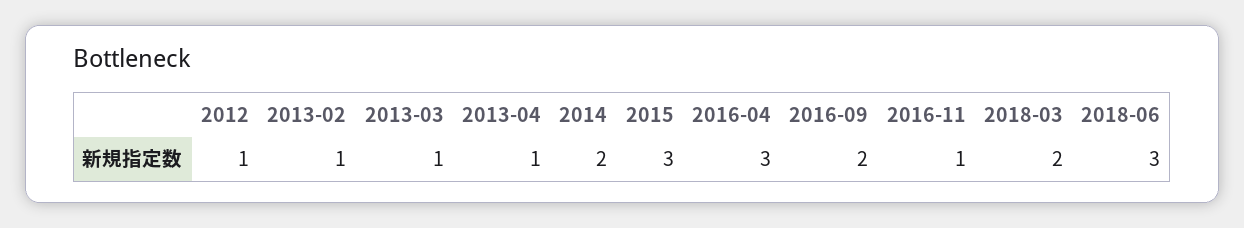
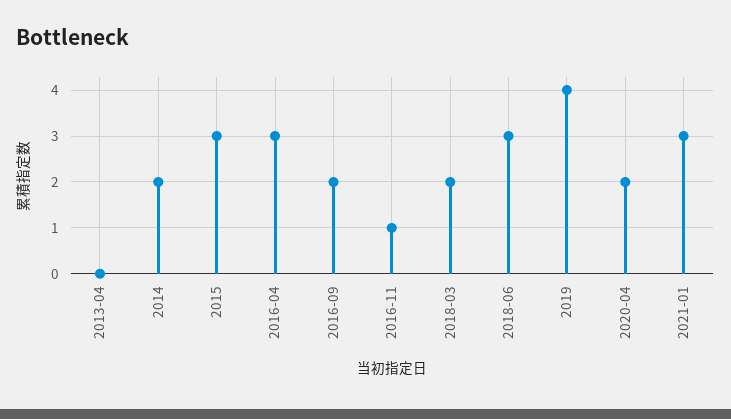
2012: 1 -> none
2013-02: 1 -> none
2013-03: 1 -> none
2013-04: 1 -> 0
2019: none -> 4
2020-04: none -> 2
2021-01: none -> 3

